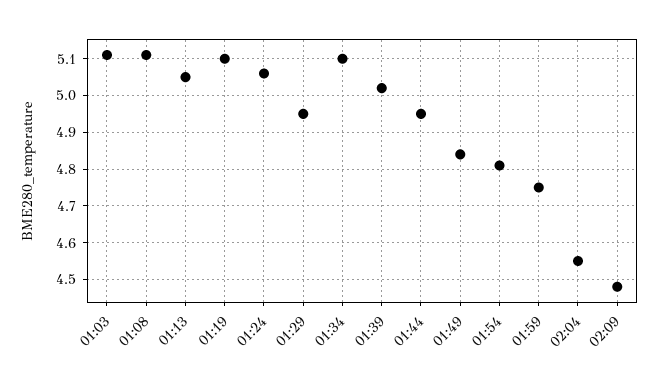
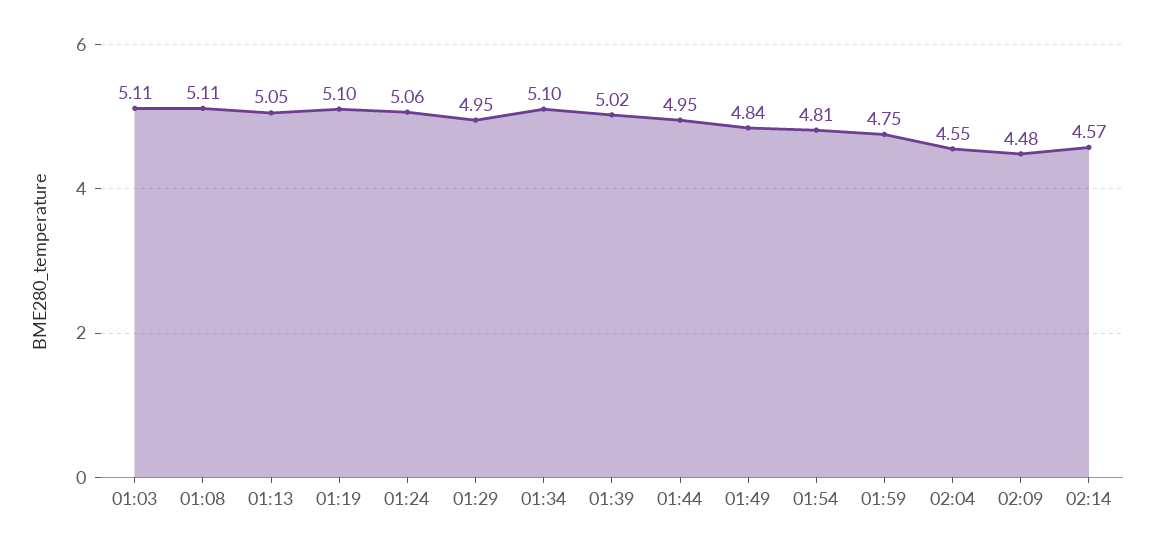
02:14: none -> 4.57

